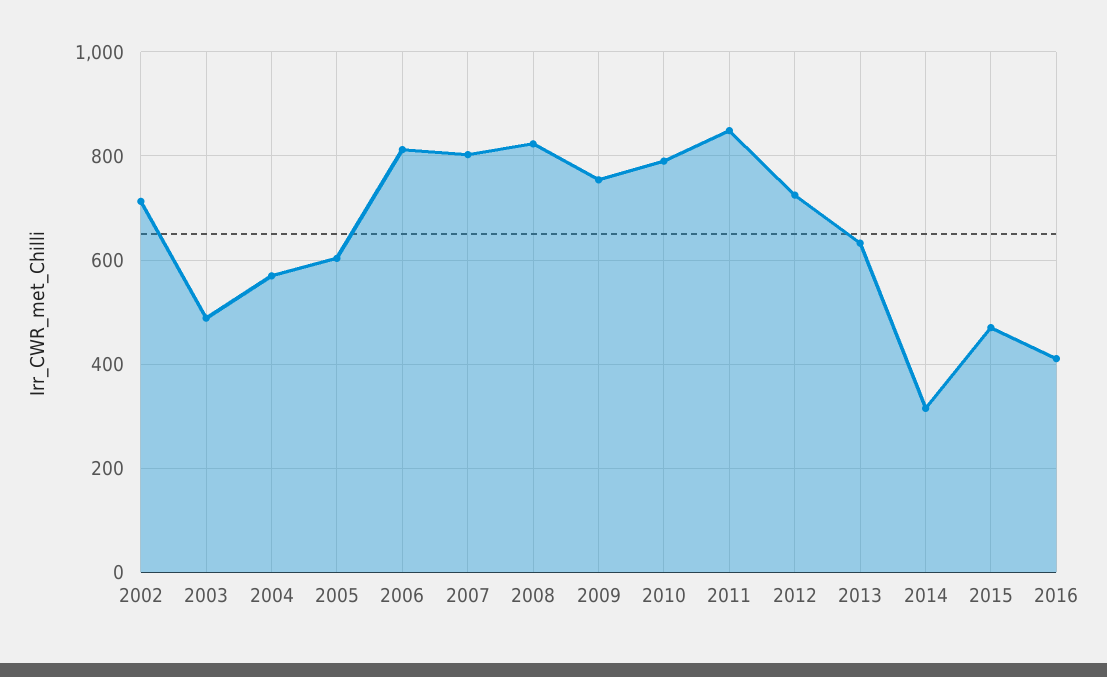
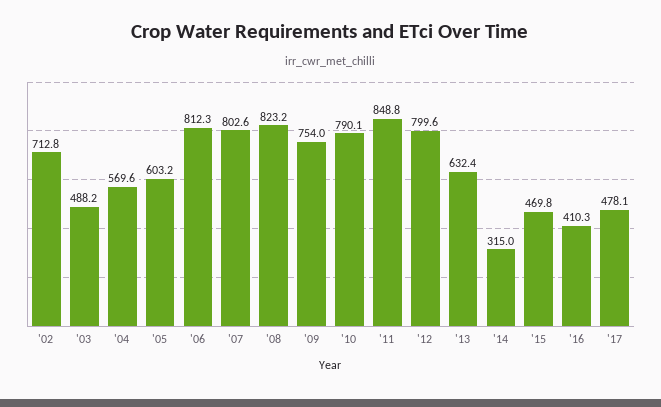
2012: 720 -> 799.6
'17: none -> 478.1

